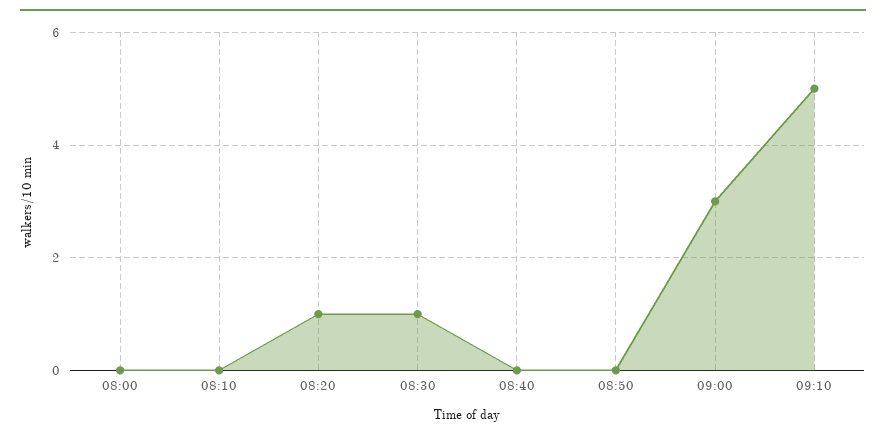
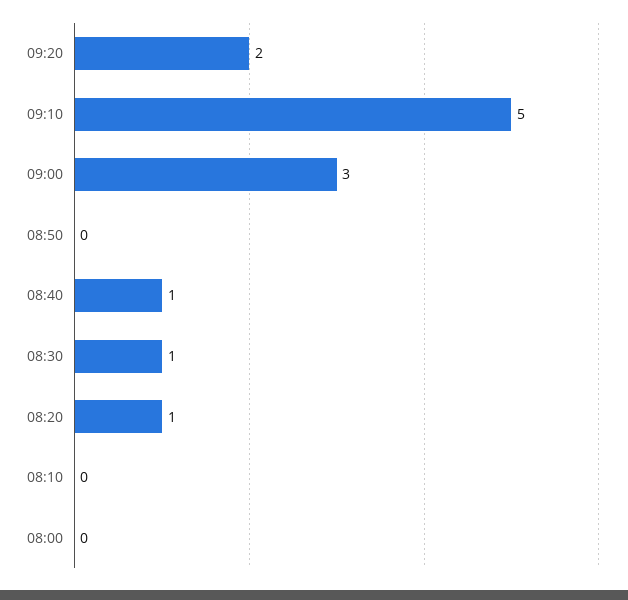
08:40: 0 -> 1
09:20: none -> 2

